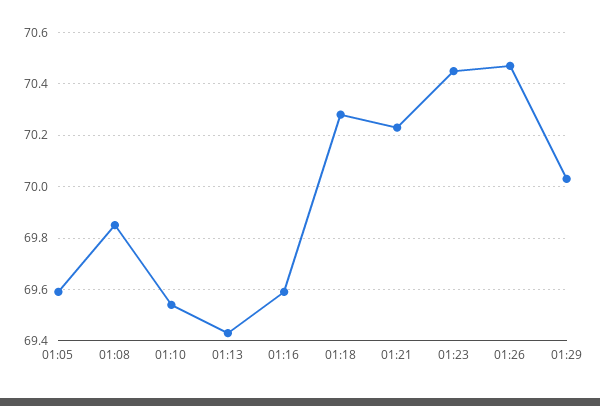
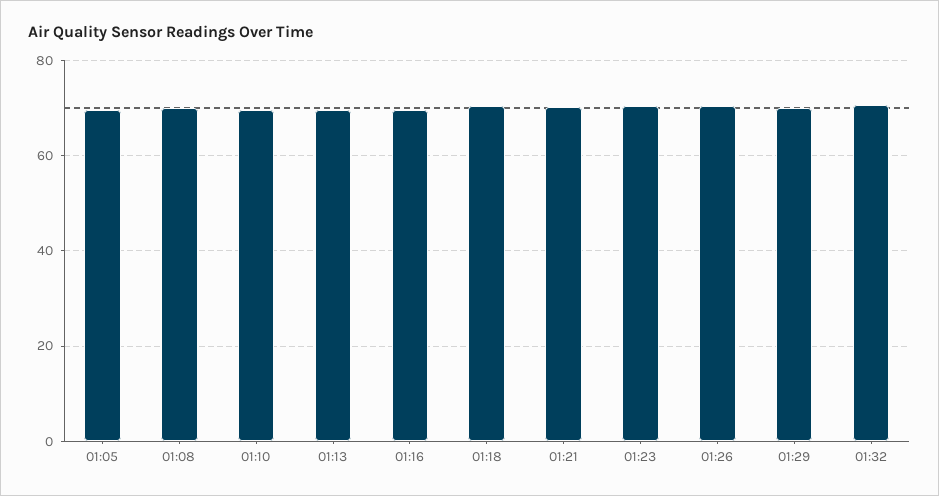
01:32: none -> 70

